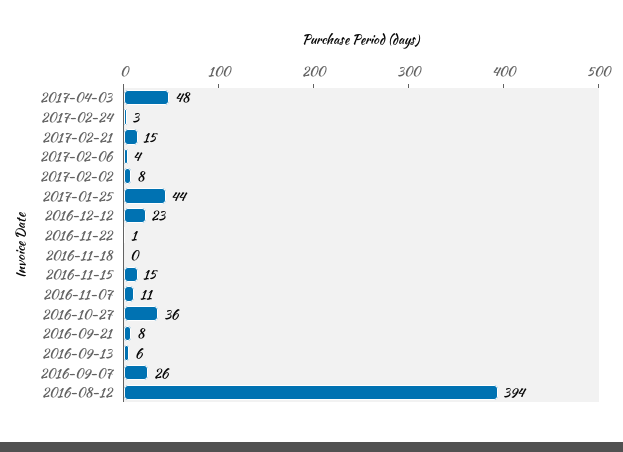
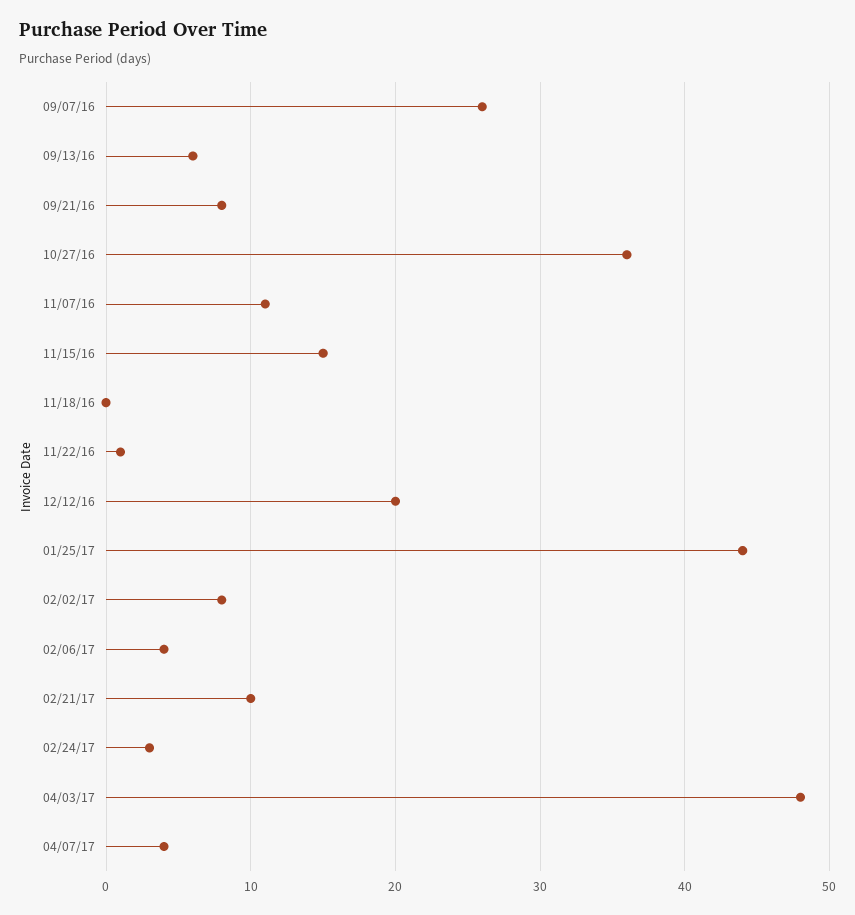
2017-02-21: 15 -> 10
2016-12-12: 23 -> 20
2016-08-12: 394 -> none
04/07/17: none -> 4

